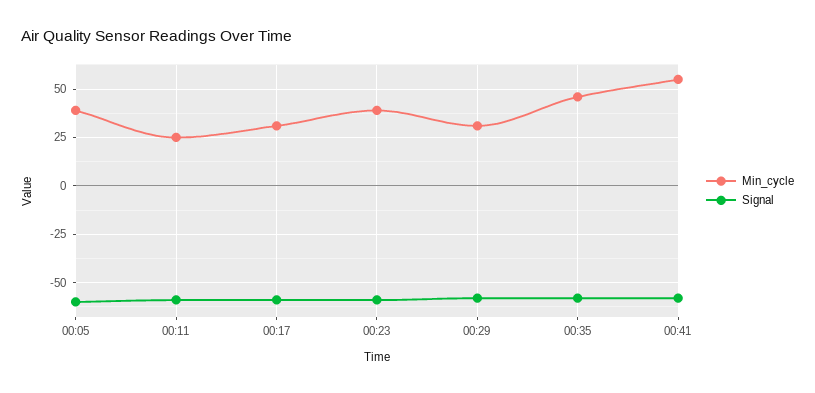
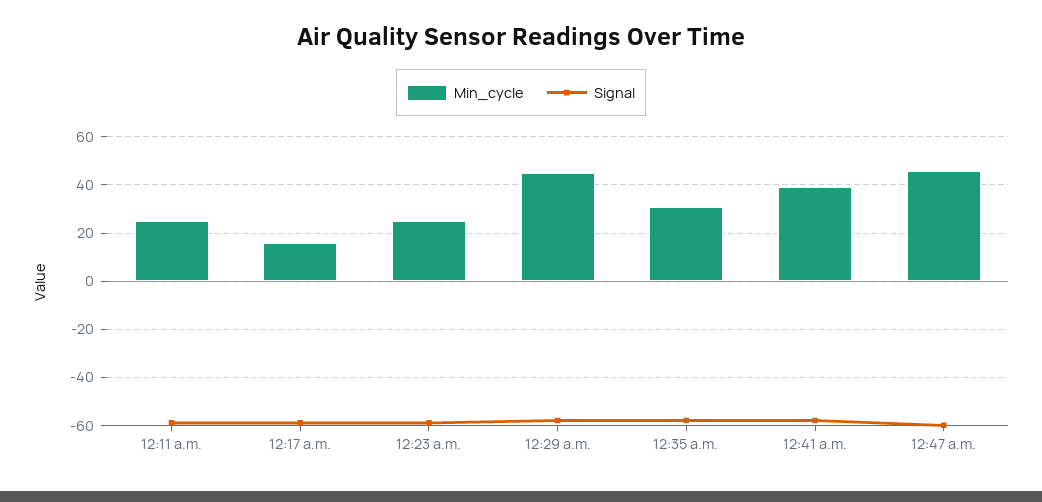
Min_cycle, 00:05: 40 -> none
Signal, 00:05: -60 -> none
Min_cycle, 00:17: 30 -> 15
Min_cycle, 00:23: 40 -> 25
Min_cycle, 00:29: 30 -> 45
Min_cycle, 00:35: 45 -> 30
Min_cycle, 00:41: 55 -> 40
Min_cycle, 12:47 a.m.: none -> 45
Signal, 12:47 a.m.: none -> -60

